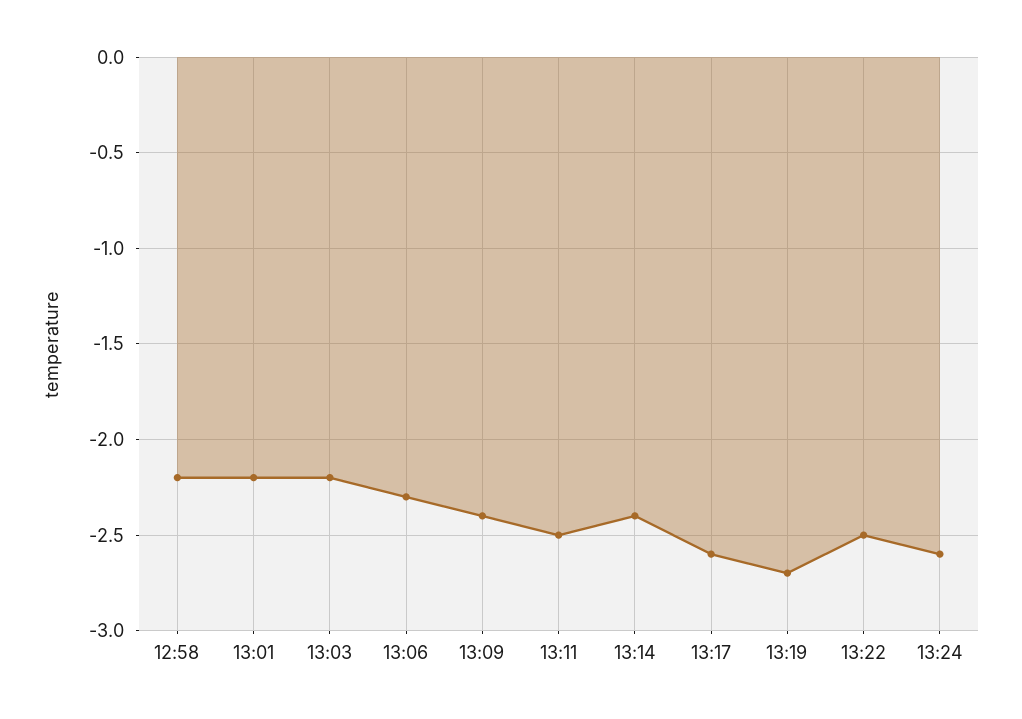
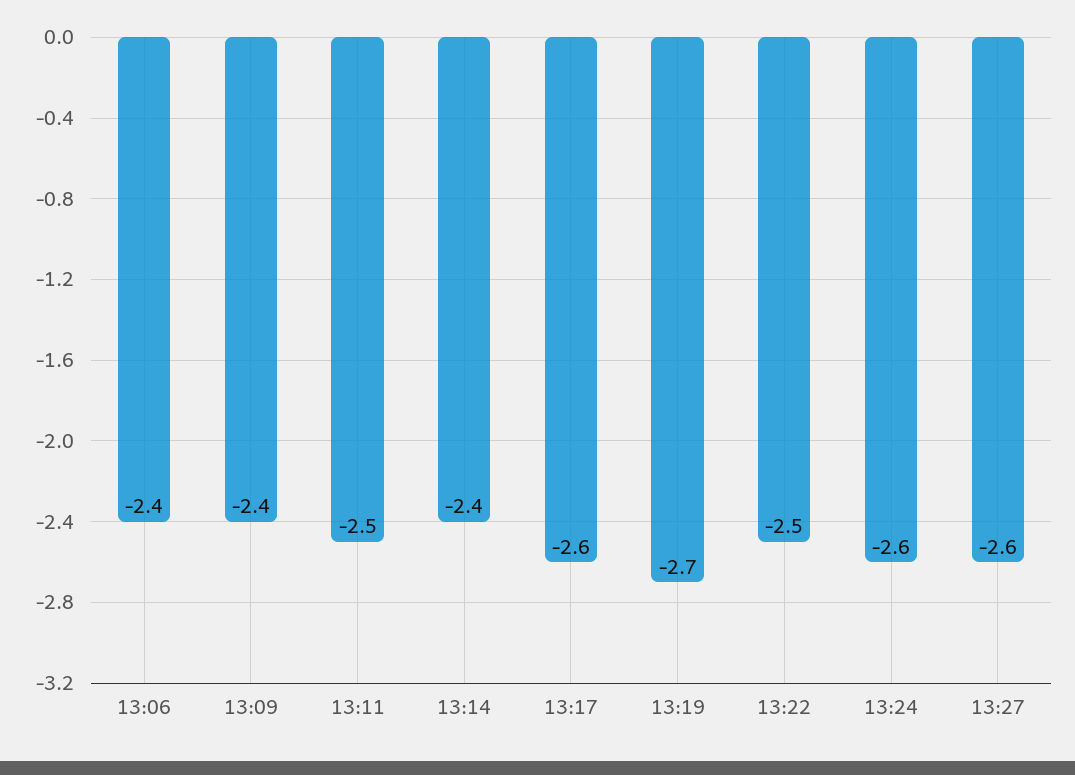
12:58: -2.2 -> none
13:01: -2.2 -> none
13:03: -2.2 -> none
13:06: -2.3 -> -2.4
13:27: none -> -2.6

